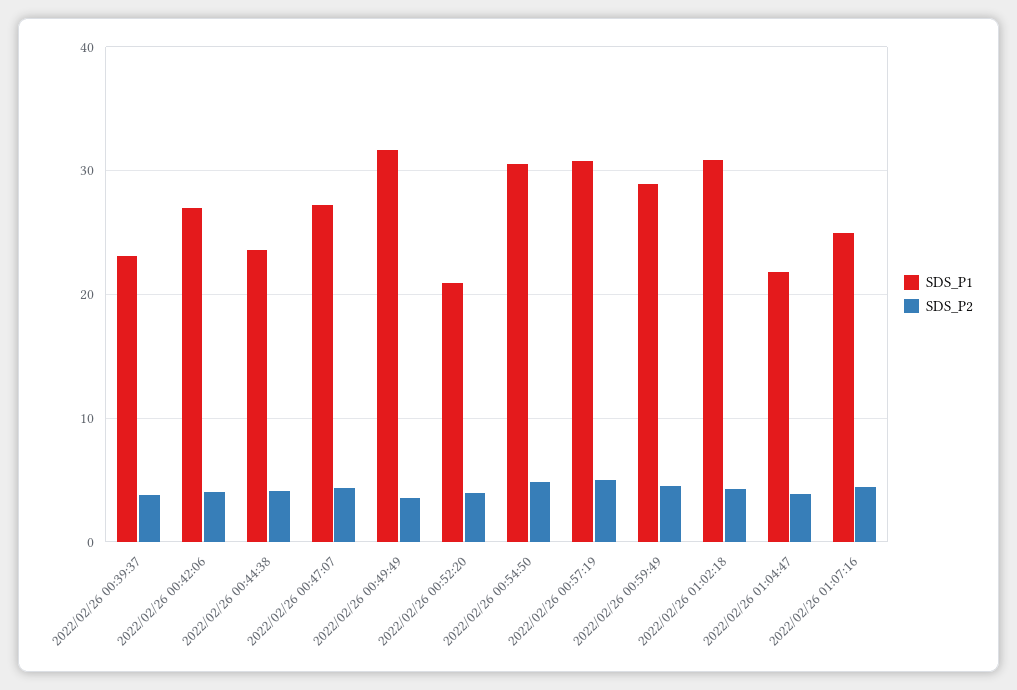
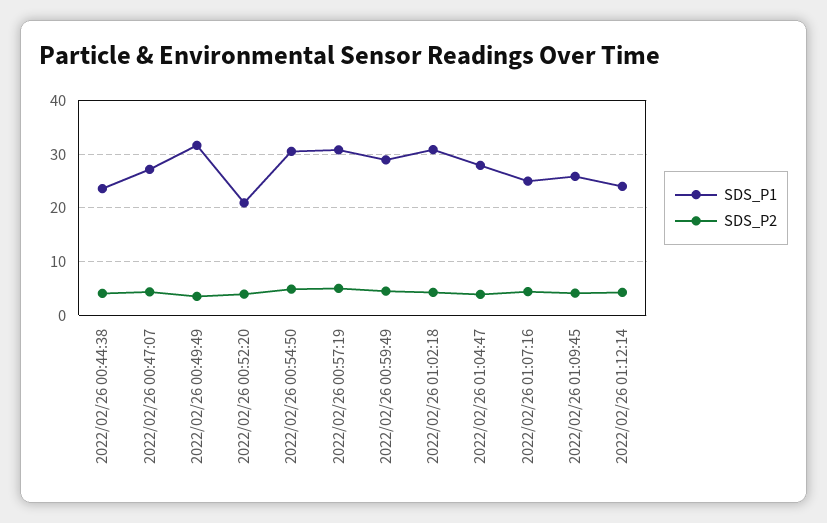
SDS_P1, 2022/02/26 00:39:37: 23 -> none
SDS_P2, 2022/02/26 00:39:37: 4 -> none
SDS_P1, 2022/02/26 00:42:06: 27 -> none
SDS_P2, 2022/02/26 00:42:06: 4 -> none
SDS_P1, 2022/02/26 01:04:47: 22 -> 28
SDS_P1, 2022/02/26 01:09:45: none -> 26
SDS_P2, 2022/02/26 01:09:45: none -> 4
SDS_P1, 2022/02/26 01:12:14: none -> 24
SDS_P2, 2022/02/26 01:12:14: none -> 4

